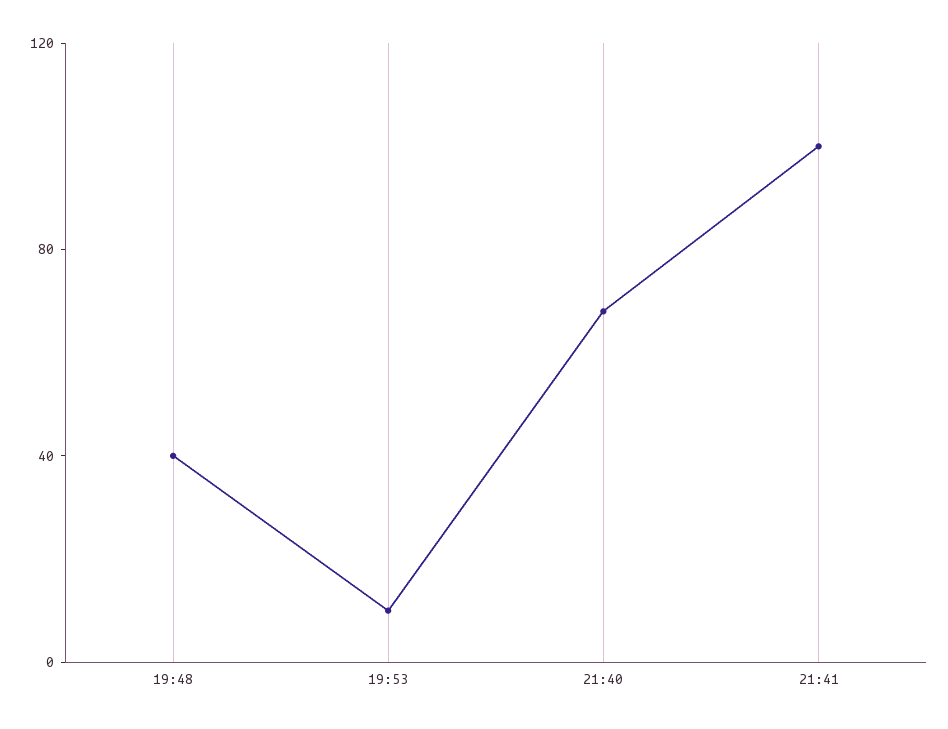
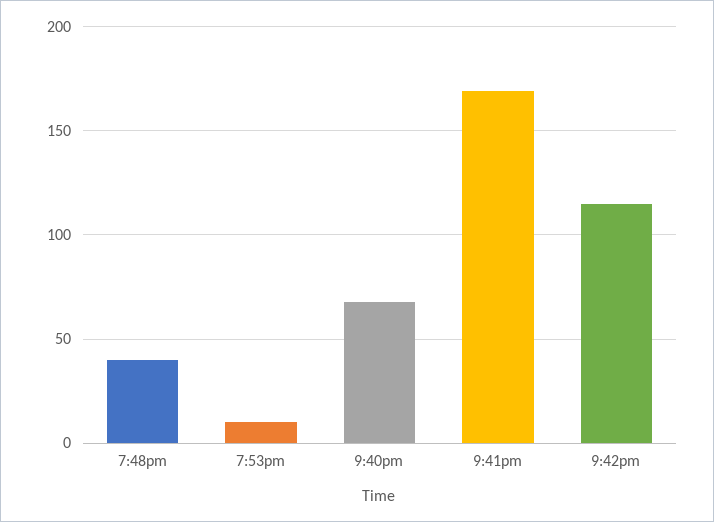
21:41: 100 -> 170
9:42pm: none -> 115

